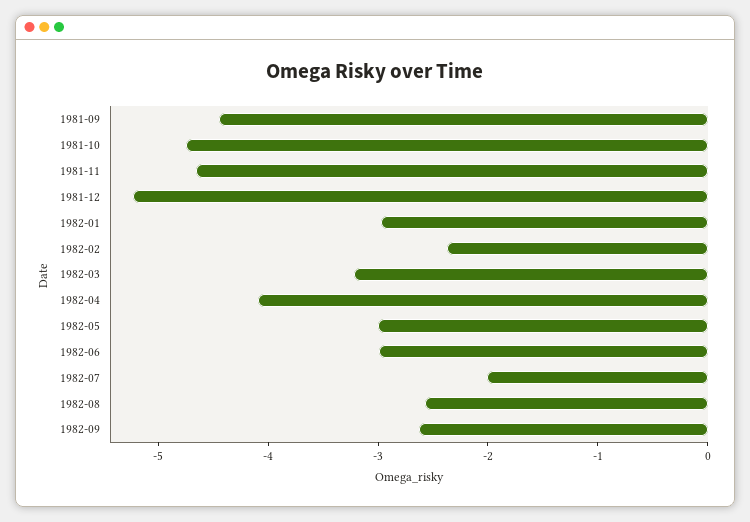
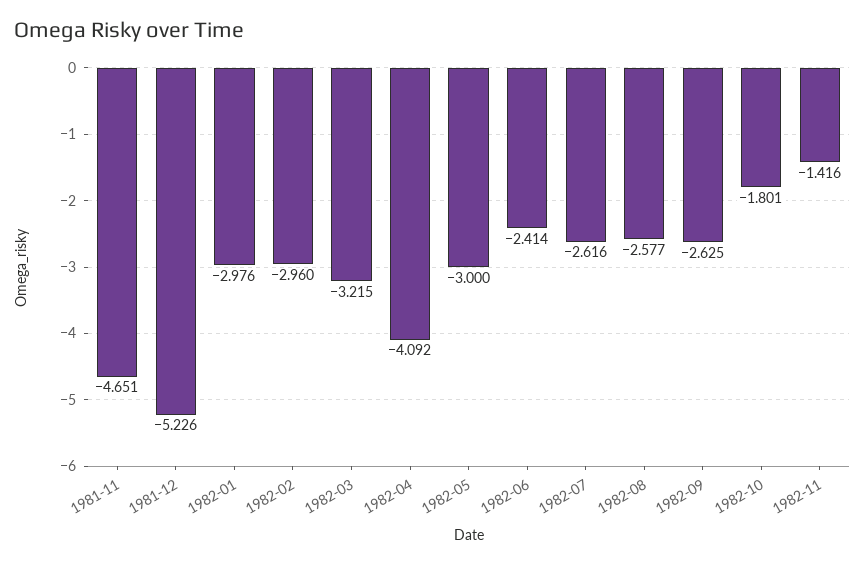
1981-09: -4.4 -> none
1981-10: -4.8 -> none
1982-02: -2.4 -> -2.96
1982-06: -3 -> -2.414
1982-07: -2 -> -2.616
1982-10: none -> -1.801
1982-11: none -> -1.416

